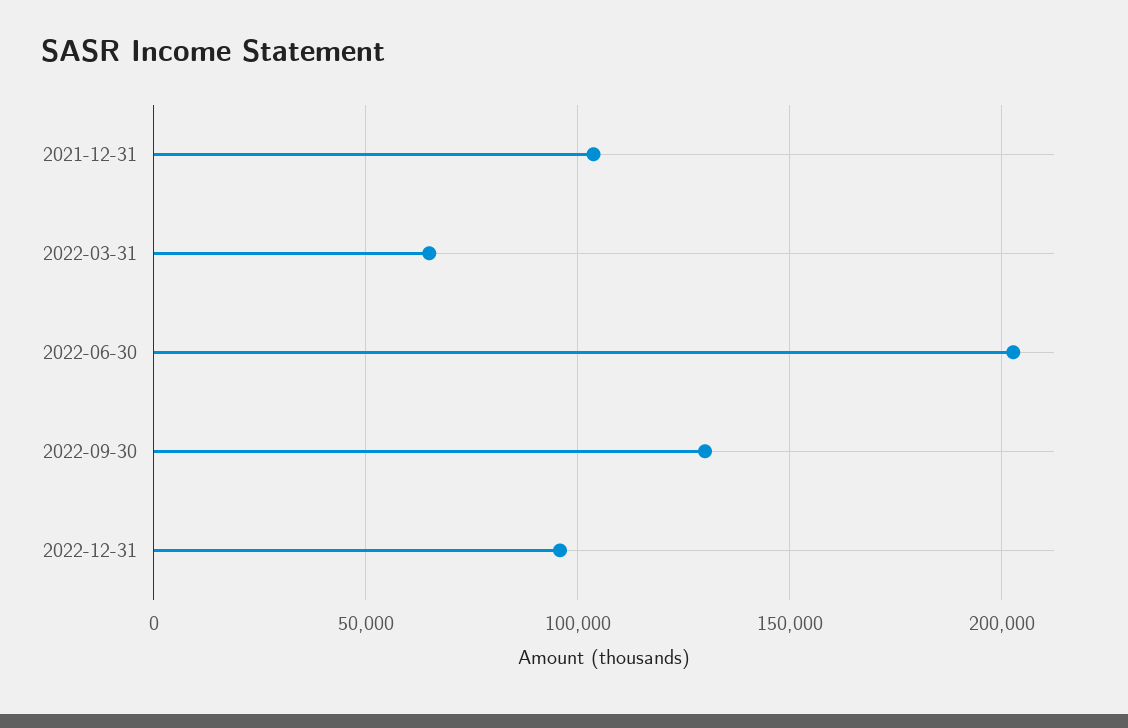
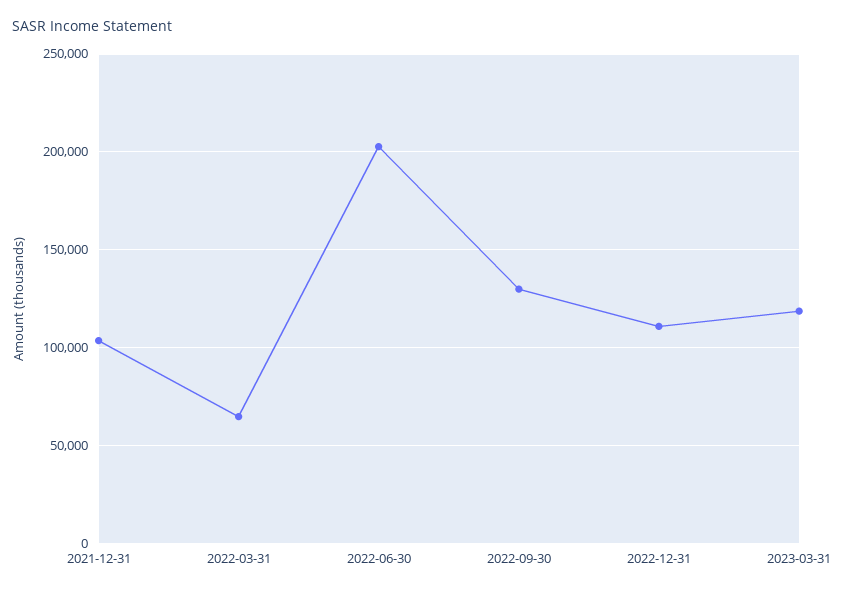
2022-12-31: 95000 -> 110000
2023-03-31: none -> 120000

